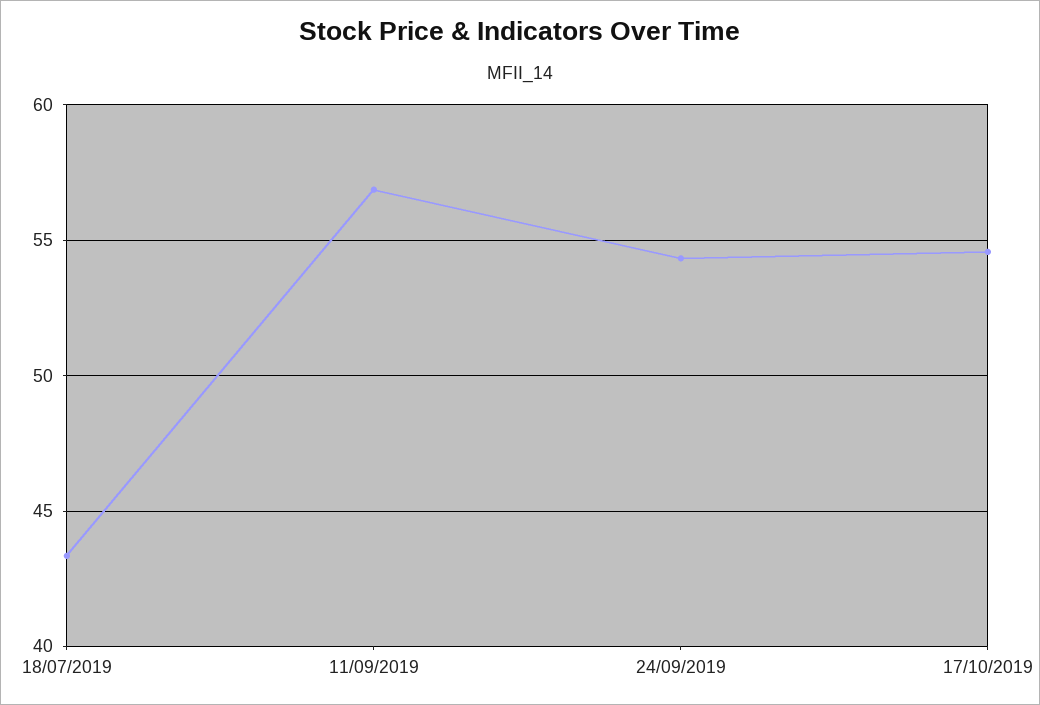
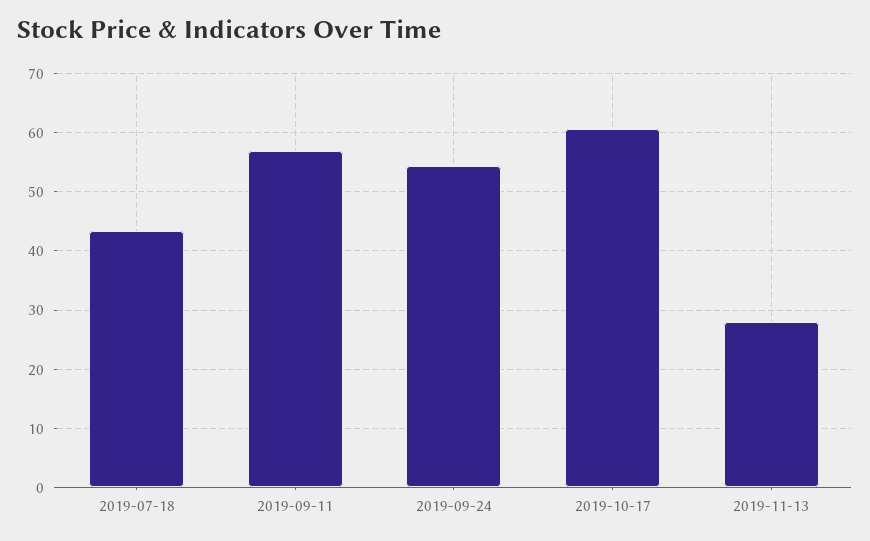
17/10/2019: 54.5 -> 60
2019-11-13: none -> 28

